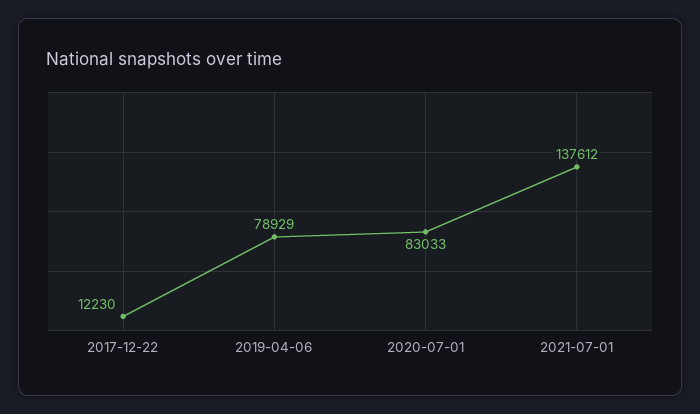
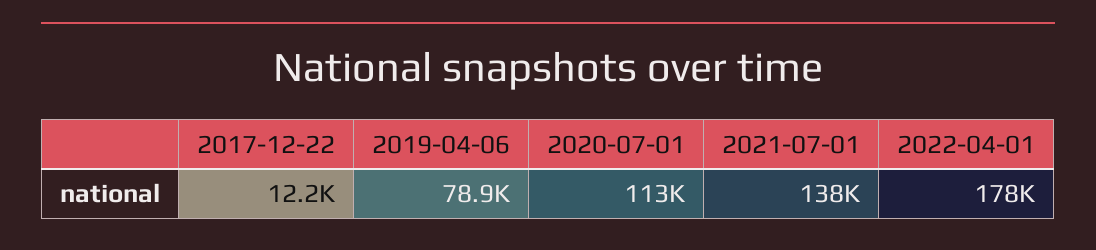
2020-07-01: 83033 -> 113000
2022-04-01: none -> 178000

